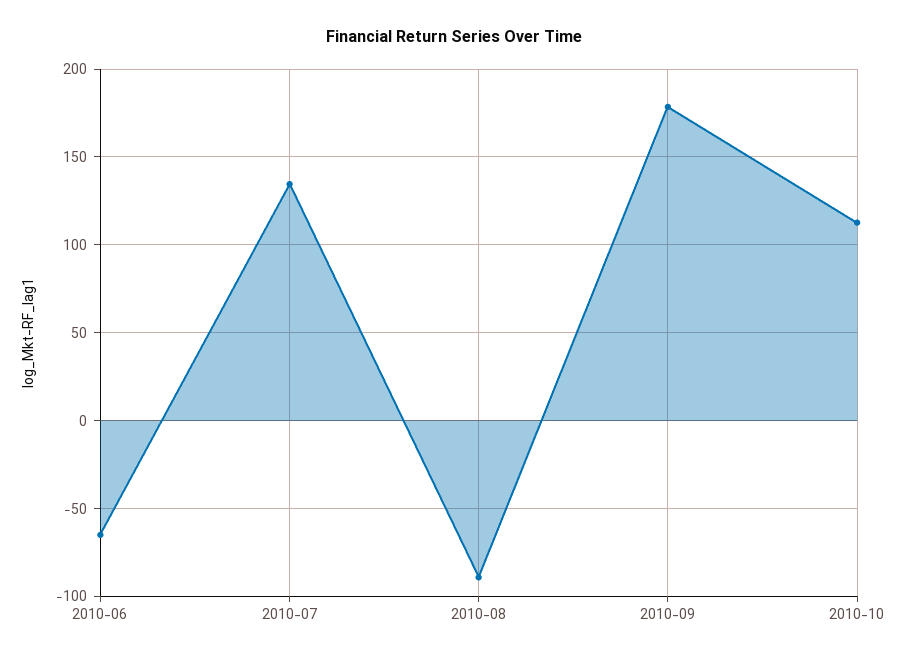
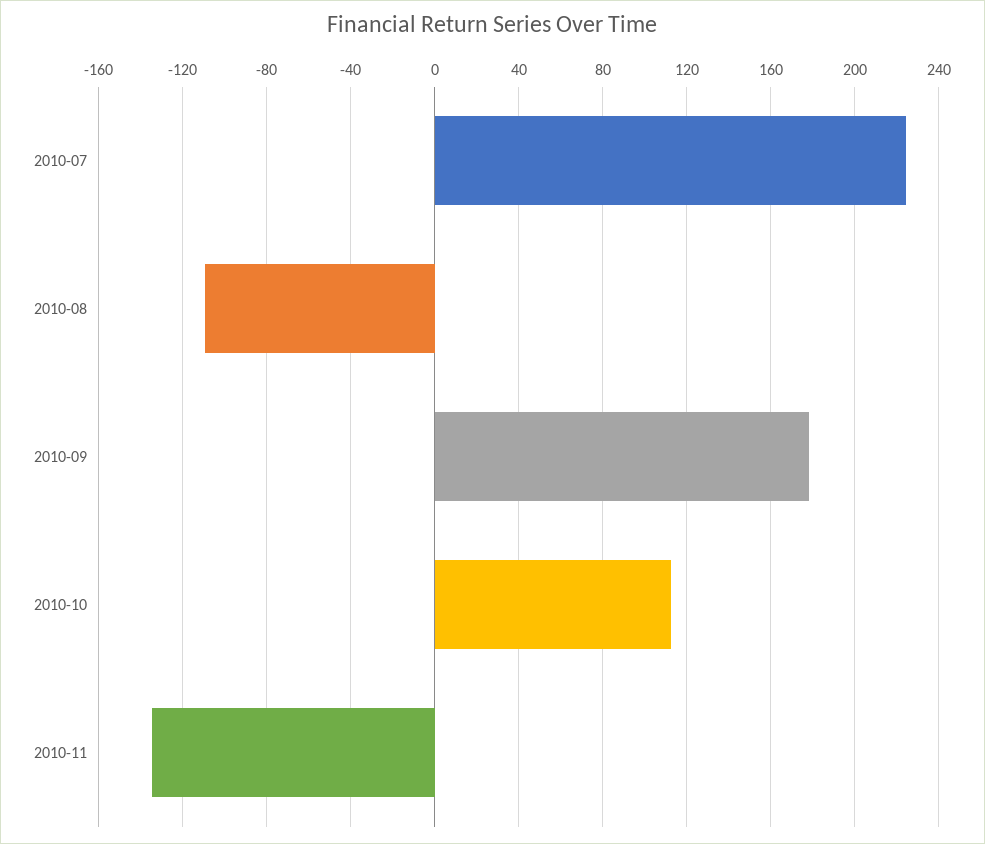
2010-06: -65 -> none
2010-07: 135 -> 225
2010-08: -90 -> -110
2010-11: none -> -135

